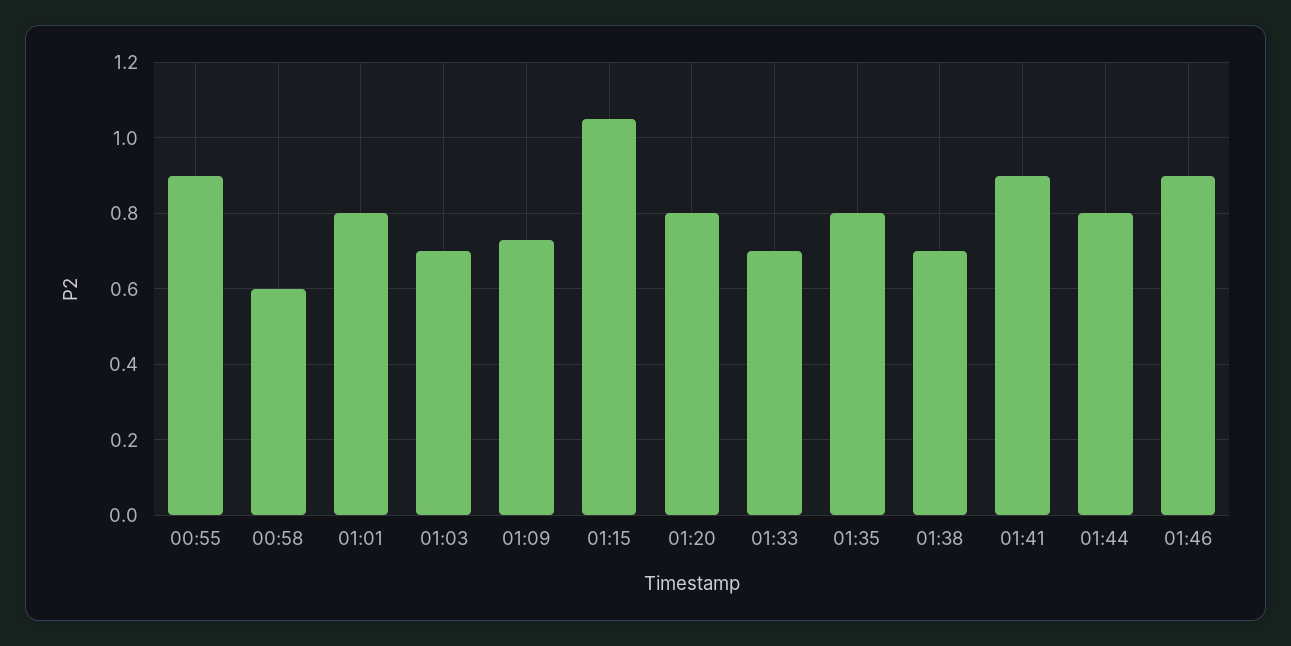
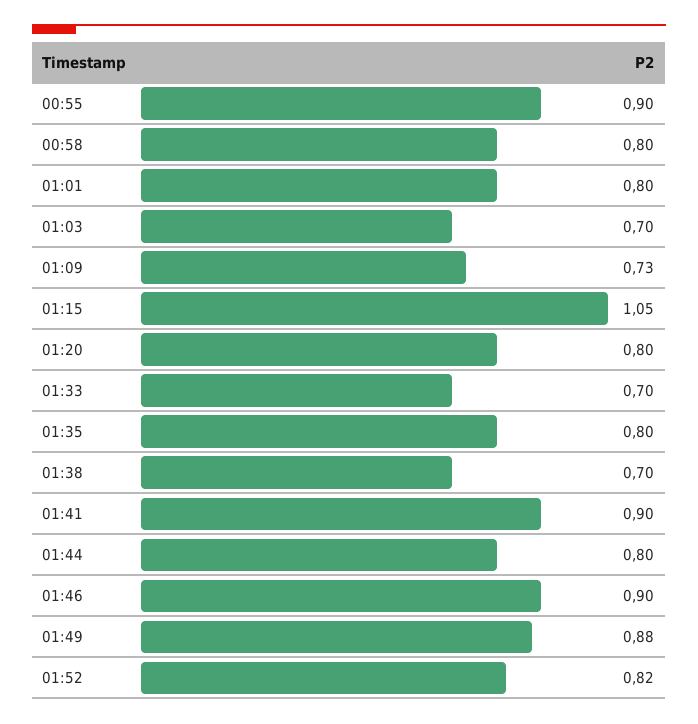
00:58: 0.6 -> 0.8
01:49: none -> 0.88
01:52: none -> 0.82

